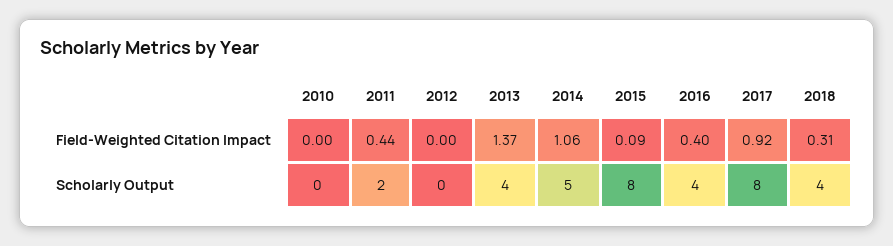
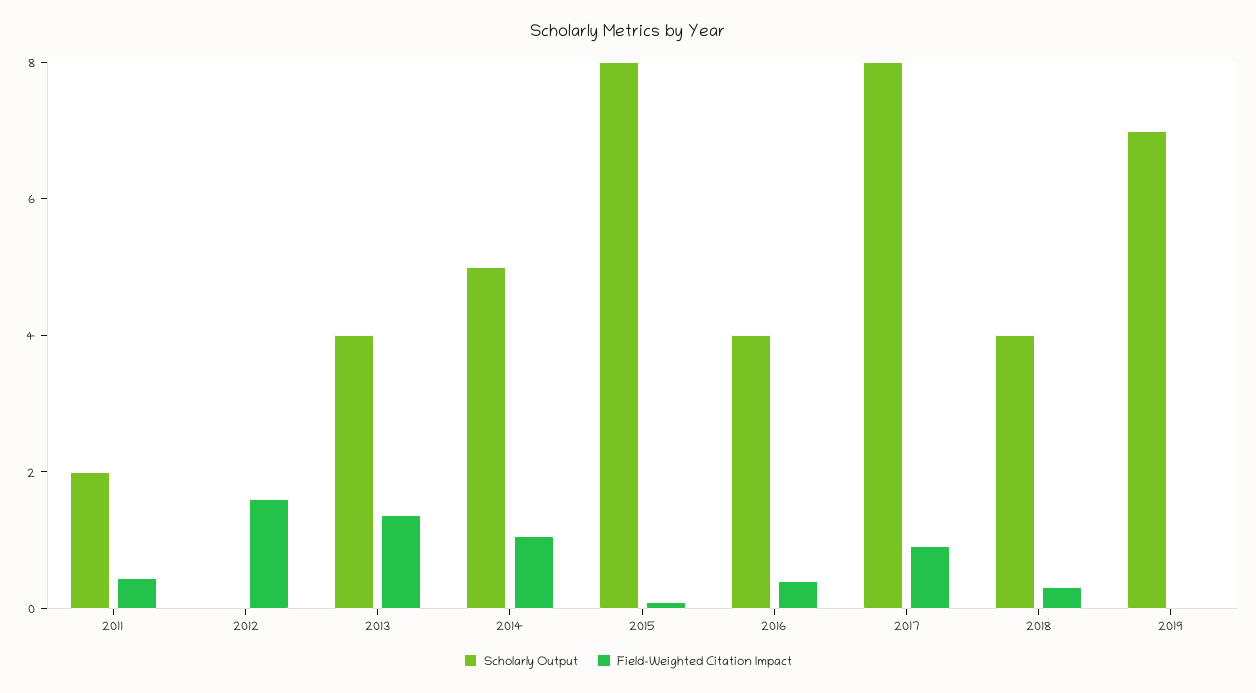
Field-Weighted Citation Impact, 2010: 0 -> none
Field-Weighted Citation Impact, 2012: 0 -> 1.5
Scholarly Output, 2010: 0 -> none
Scholarly Output, 2019: none -> 7
Field-Weighted Citation Impact, 2019: none -> 0

